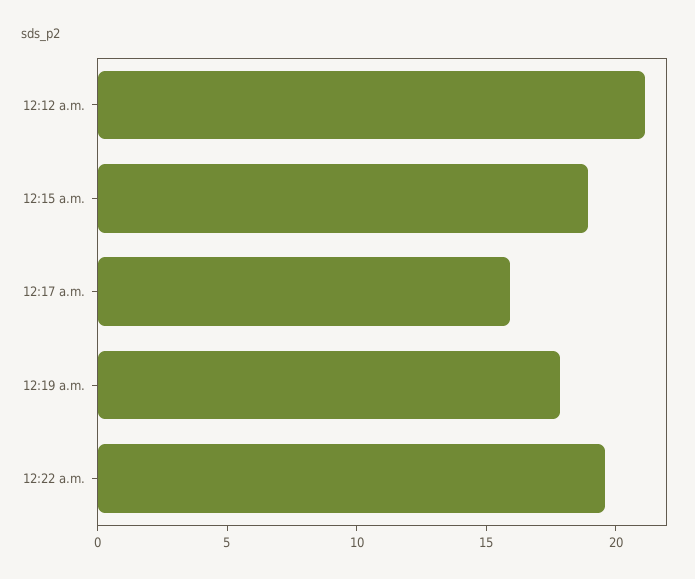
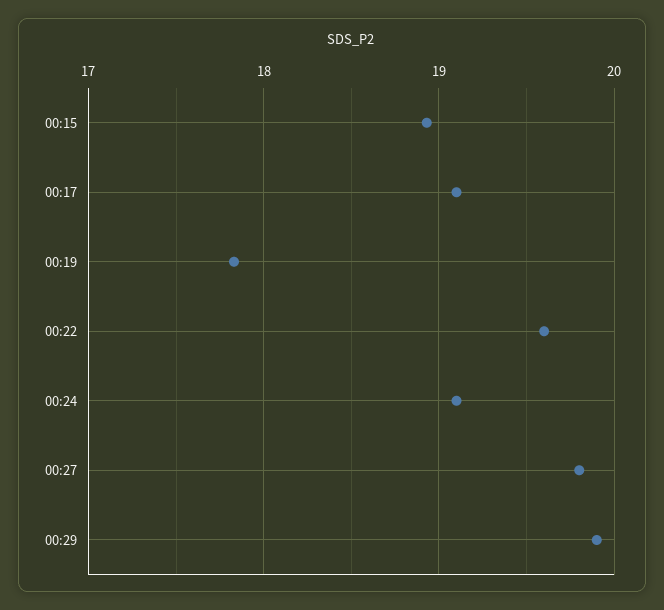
12:12 a.m.: 21 -> none
12:17 a.m.: 16 -> 19.1
00:24: none -> 19.1
00:27: none -> 19.8
00:29: none -> 19.9

